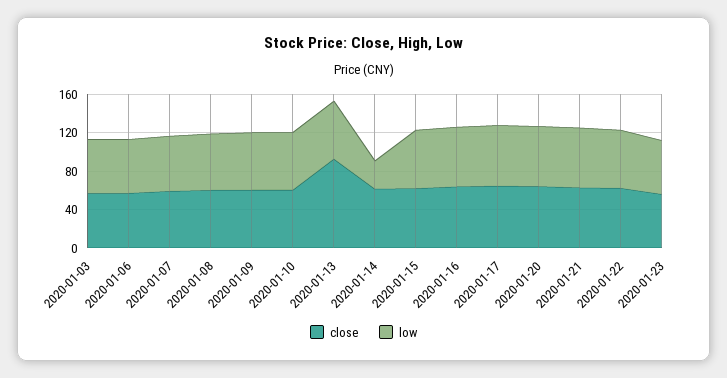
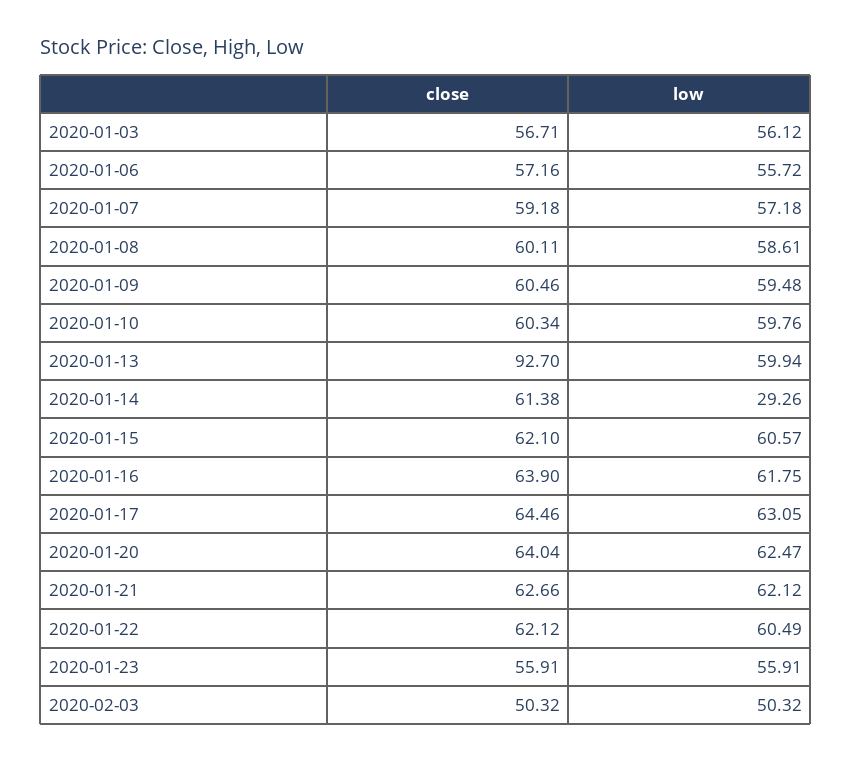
close, 2020-02-03: none -> 50.32
low, 2020-02-03: none -> 50.32

